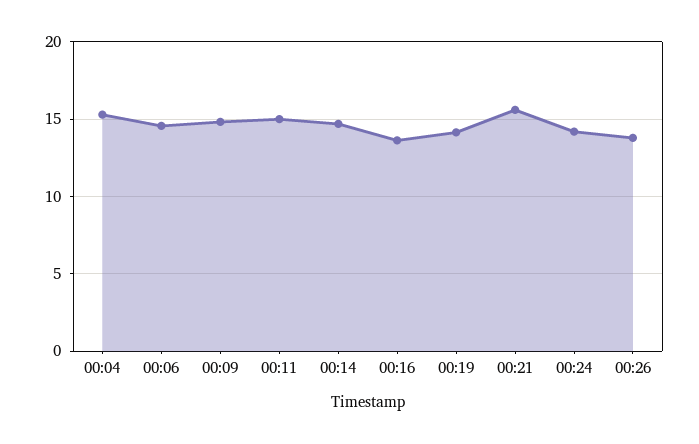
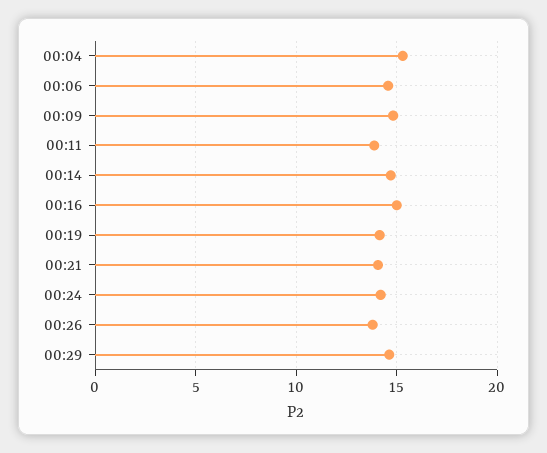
00:11: 15 -> 14
00:16: 13.5 -> 15
00:21: 15.5 -> 14
00:29: none -> 14.5

